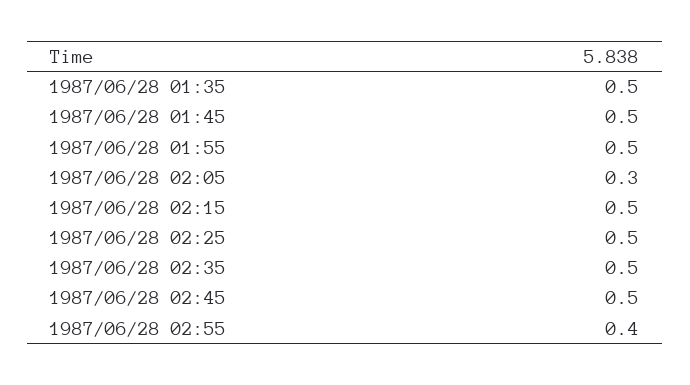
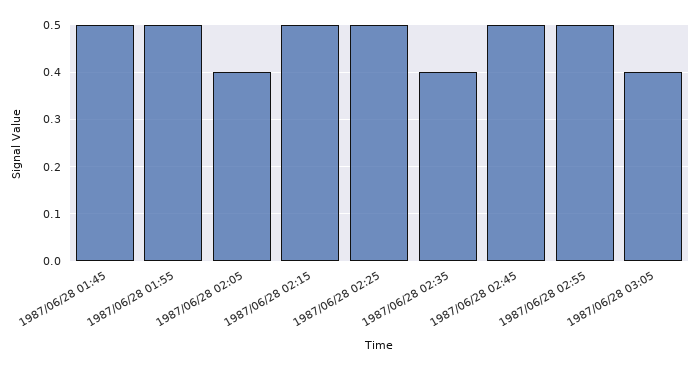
1987/06/28 01:35: 0.5 -> none
1987/06/28 02:05: 0.3 -> 0.4
1987/06/28 02:35: 0.5 -> 0.4
1987/06/28 02:55: 0.4 -> 0.5
1987/06/28 03:05: none -> 0.4

